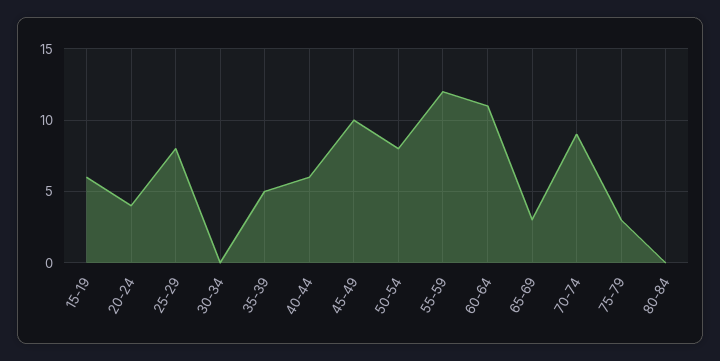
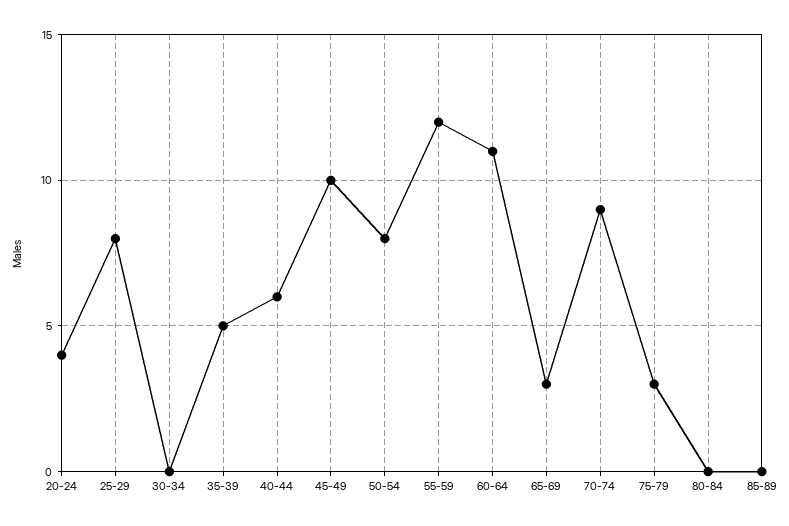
15-19: 6 -> none
85-89: none -> 0

